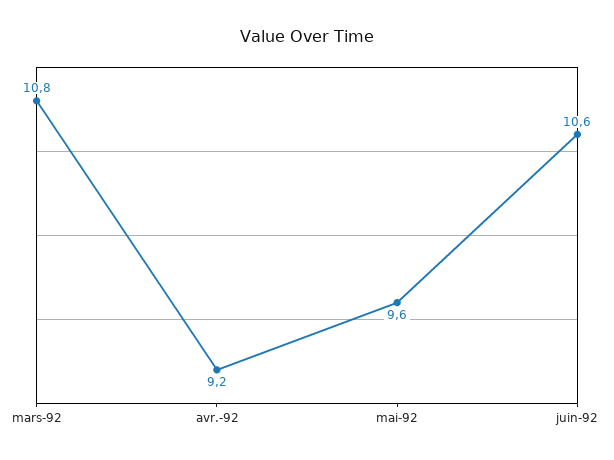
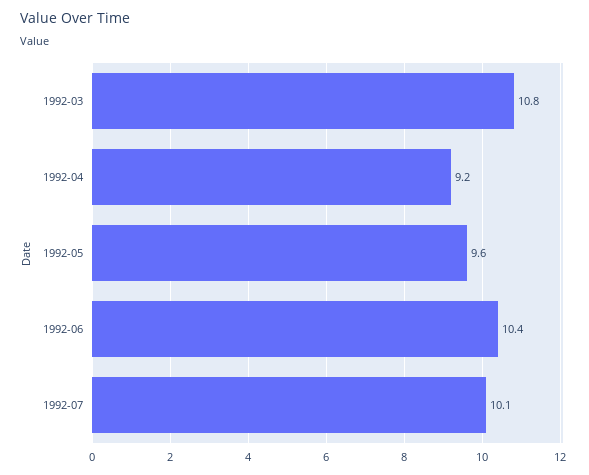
juin-92: 10.6 -> 10.4
1992-07: none -> 10.1

